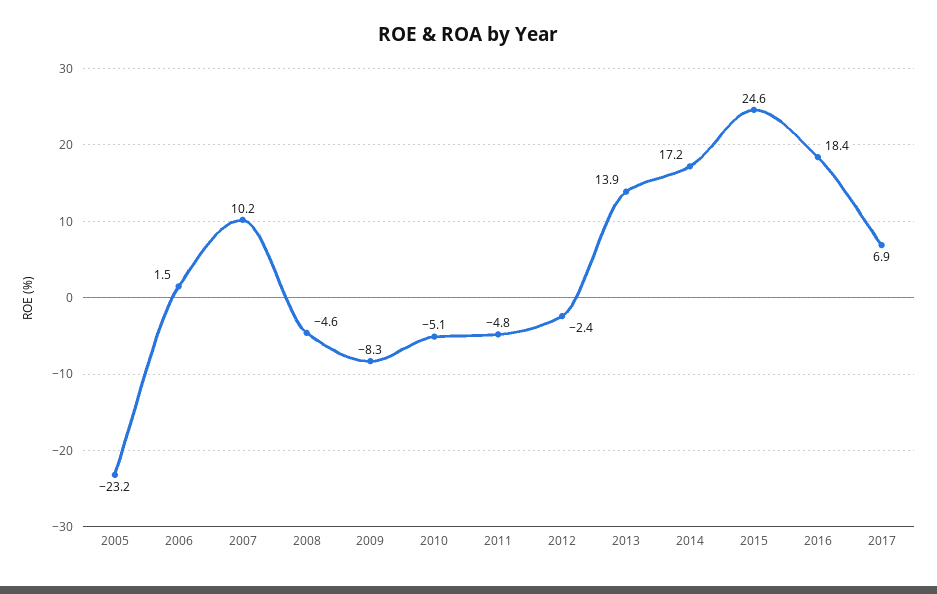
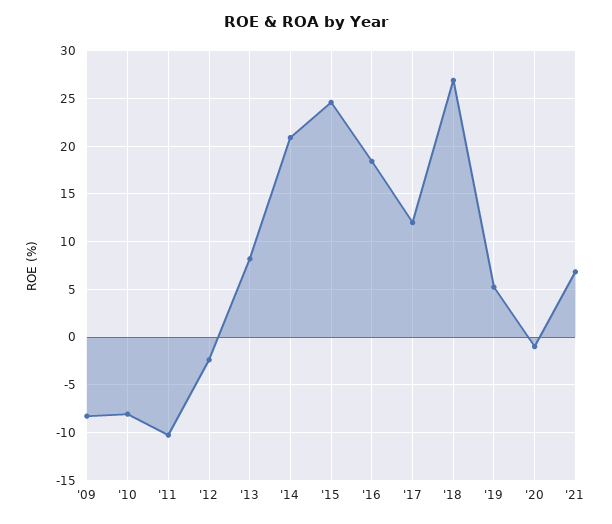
2005: -23.2 -> none
2006: 1.5 -> none
2007: 10.2 -> none
2008: -4.6 -> none
2010: -5.1 -> -8
2011: -4.8 -> -10
2013: 13.9 -> 8
2014: 17.2 -> 21
2017: 6.9 -> 12
'18: none -> 27
'19: none -> 5
'20: none -> -1
'21: none -> 7

